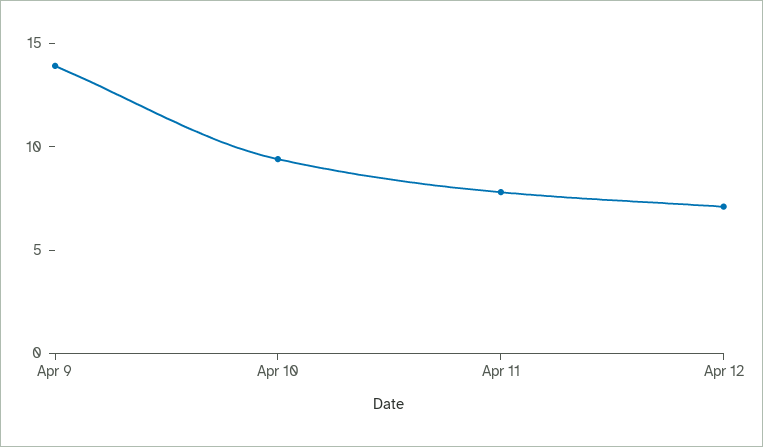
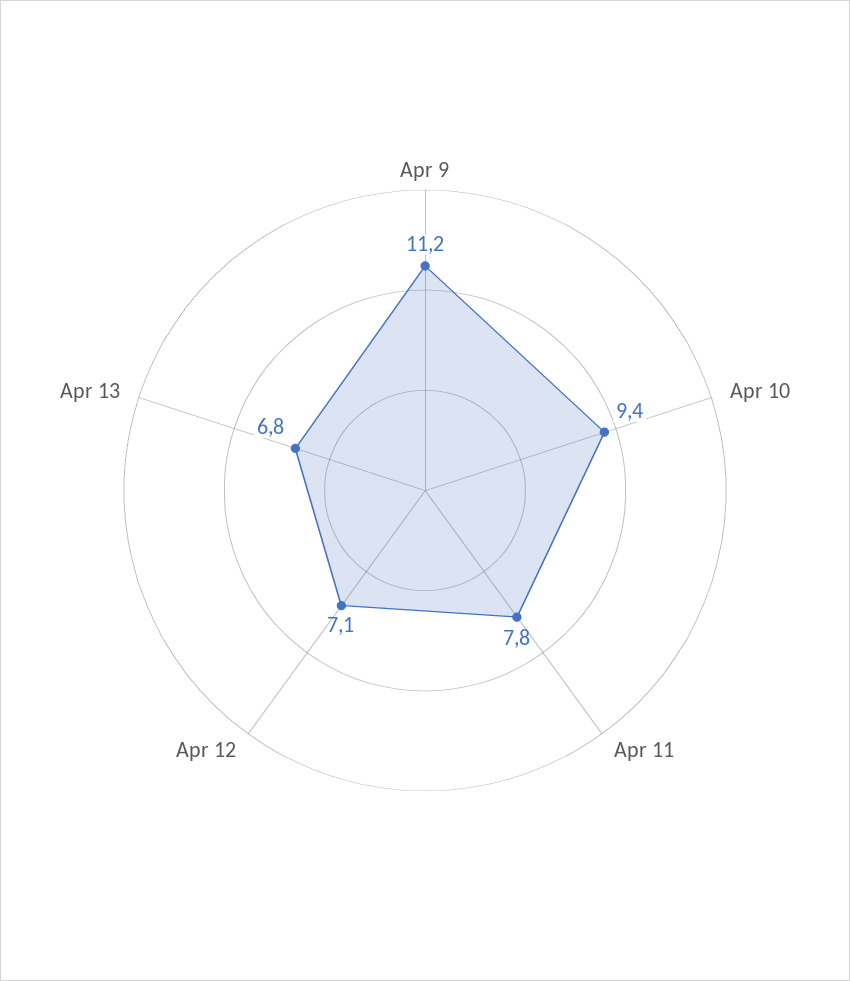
Apr 9: 14 -> 11.2
Apr 13: none -> 6.8

